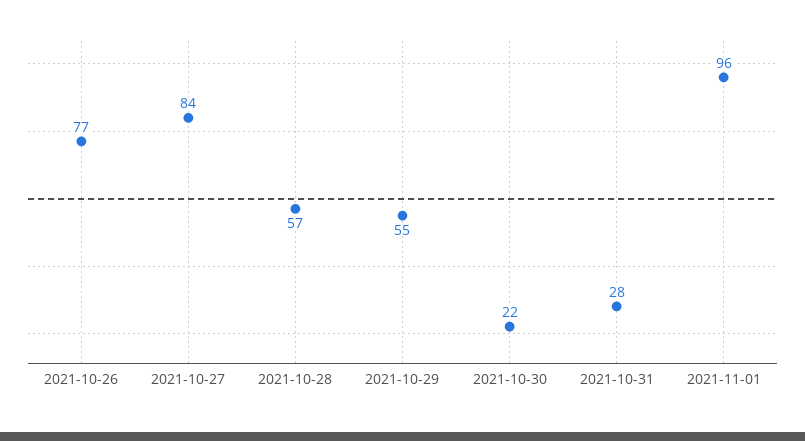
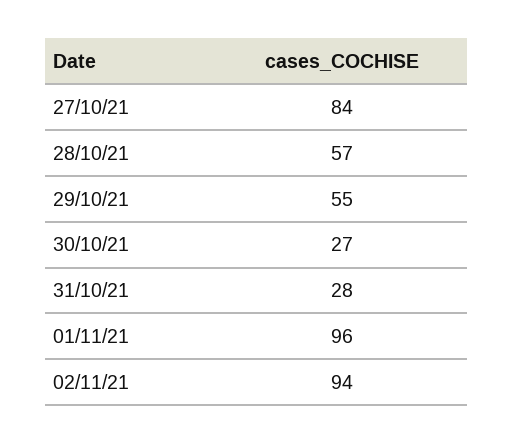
2021-10-26: 77 -> none
2021-10-30: 22 -> 27
02/11/21: none -> 94

